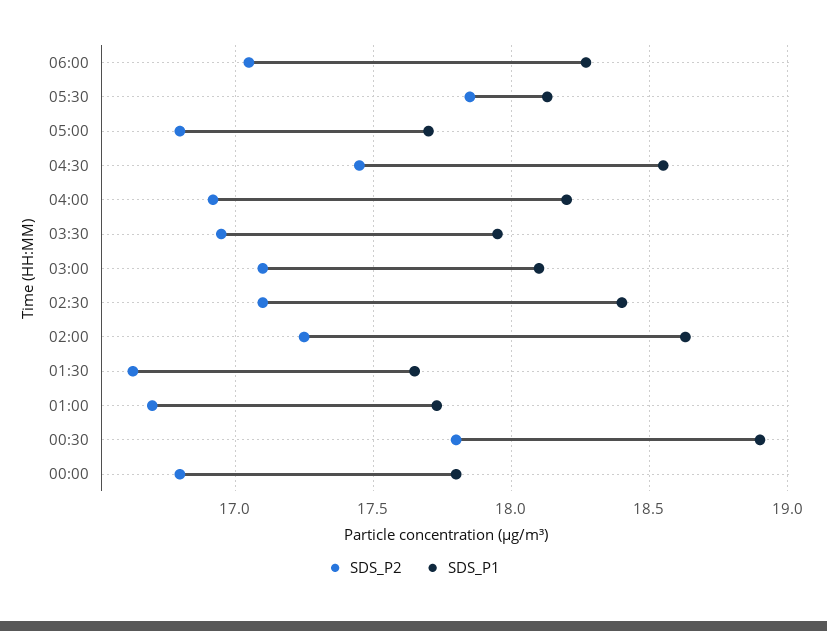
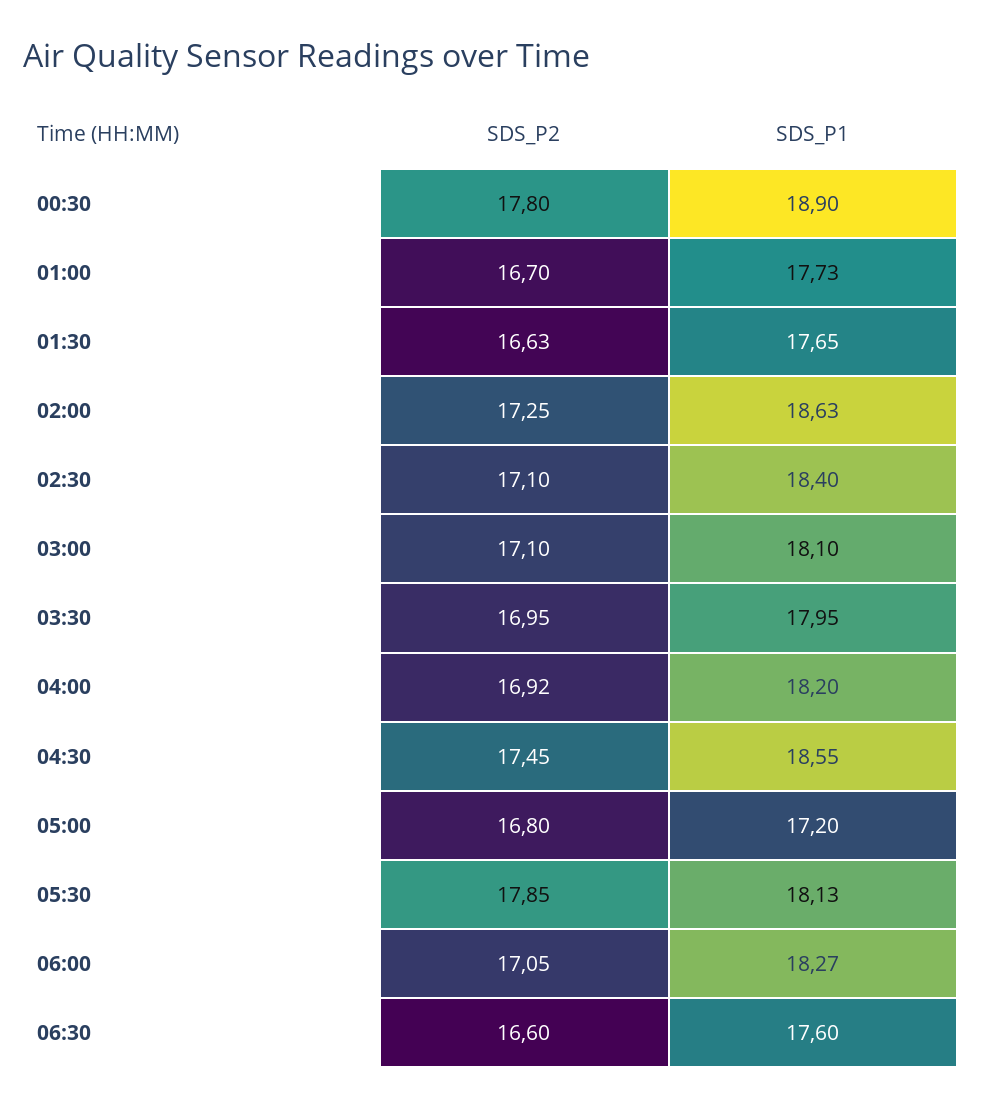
SDS_P1, 05:00: 17.7 -> 17.2
SDS_P2, 00:00: 16.8 -> none
SDS_P1, 00:00: 17.8 -> none
SDS_P2, 06:30: none -> 16.6
SDS_P1, 06:30: none -> 17.6

